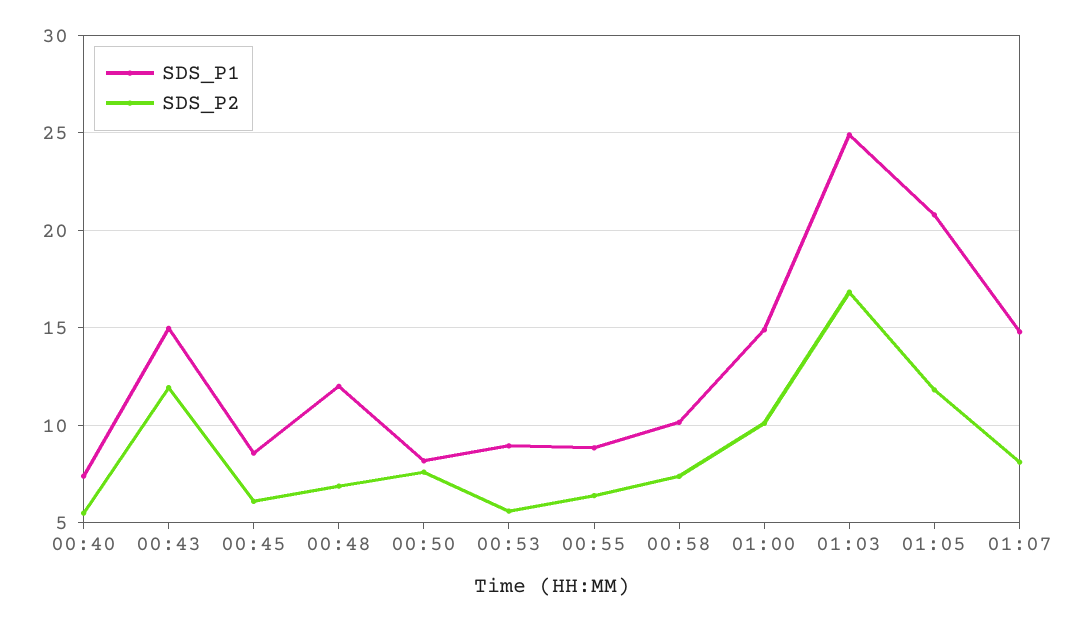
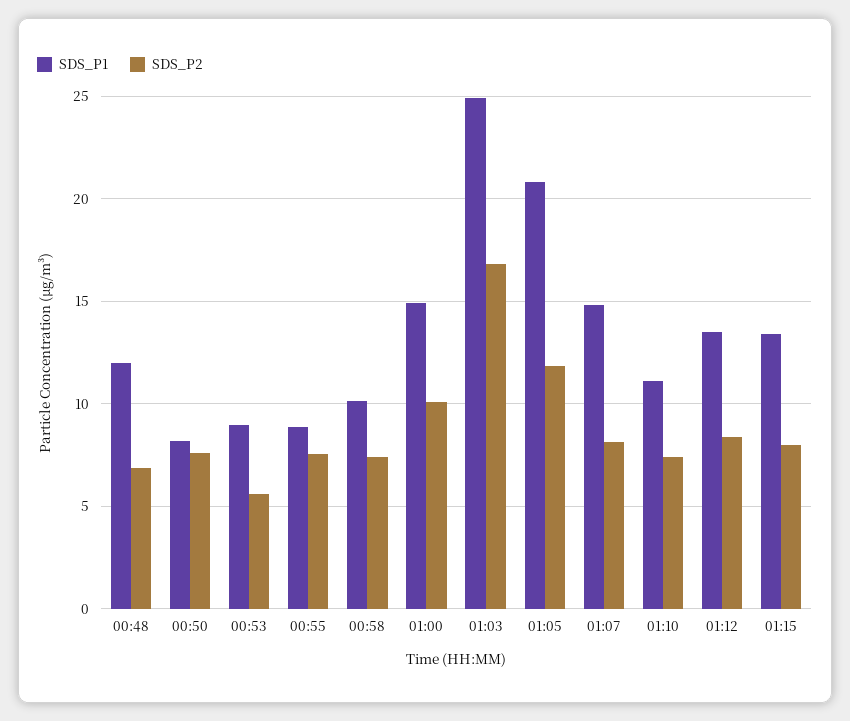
SDS_P1, 00:40: 7.5 -> none
SDS_P2, 00:40: 5.5 -> none
SDS_P1, 00:43: 15 -> none
SDS_P2, 00:43: 12 -> none
SDS_P1, 00:45: 8.5 -> none
SDS_P2, 00:45: 6 -> none
SDS_P2, 00:55: 6.5 -> 7.5
SDS_P1, 01:10: none -> 11
SDS_P2, 01:10: none -> 7.5
SDS_P1, 01:12: none -> 13.5
SDS_P2, 01:12: none -> 8.5
SDS_P1, 01:15: none -> 13.5
SDS_P2, 01:15: none -> 8

